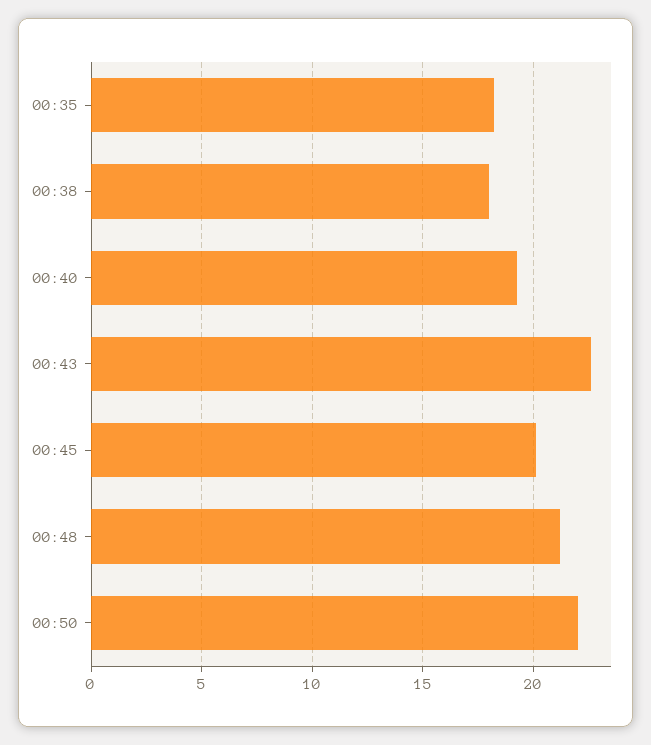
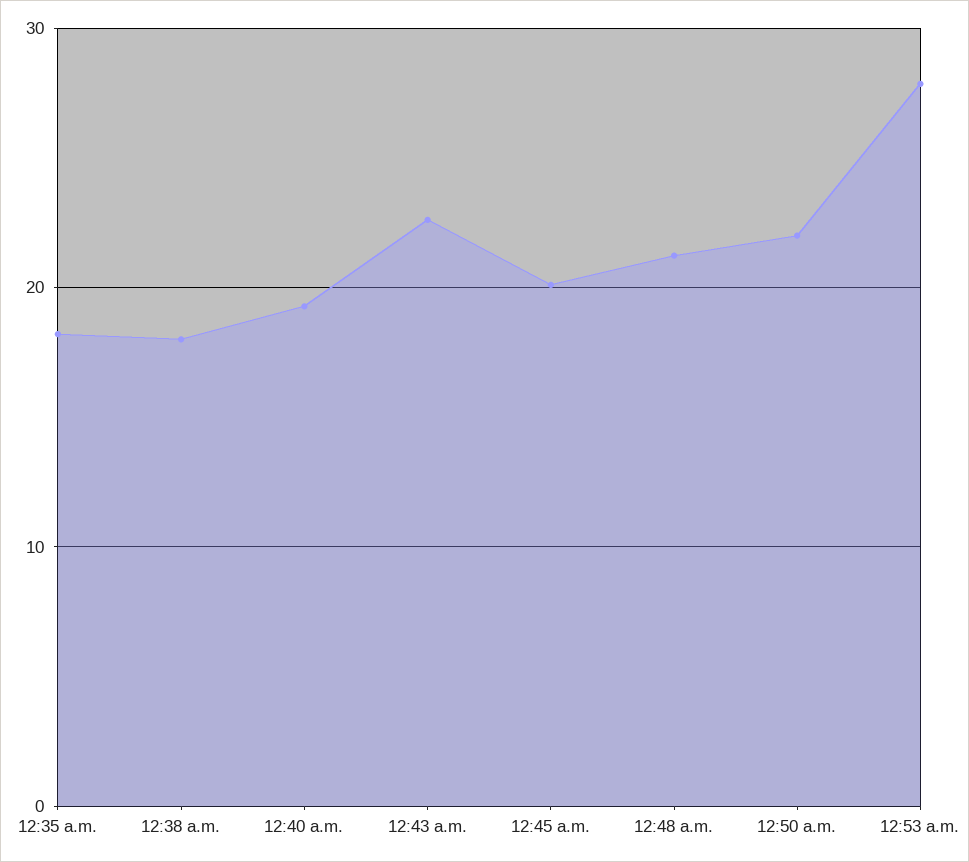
12:53 a.m.: none -> 28

